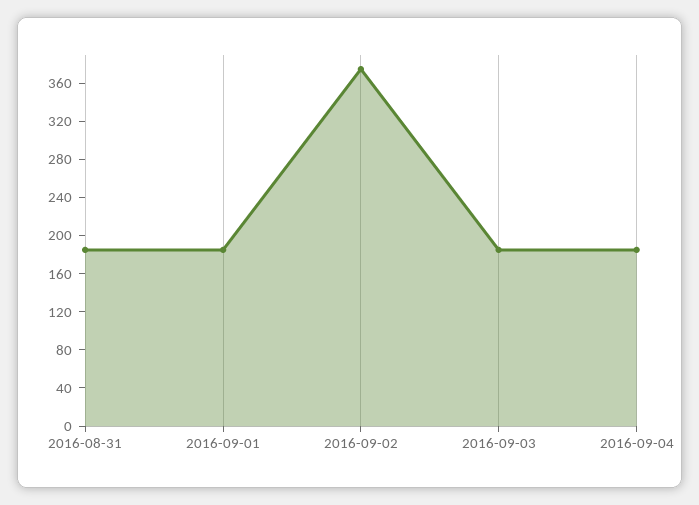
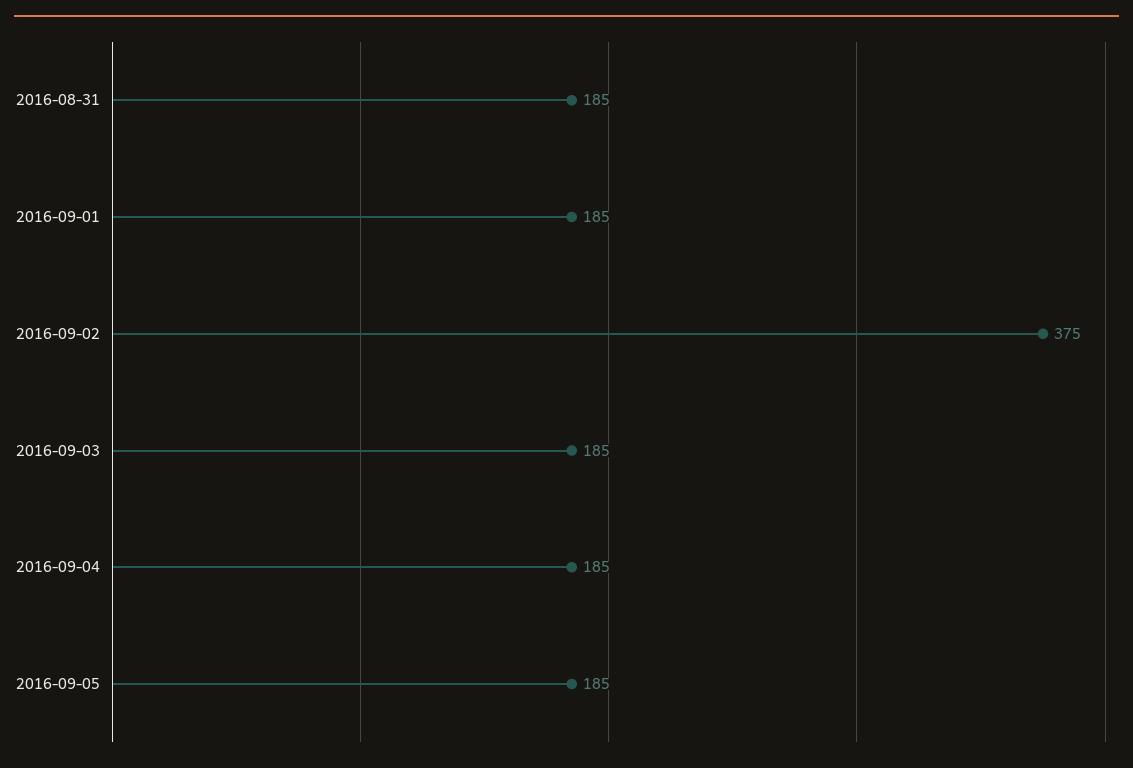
2016-09-05: none -> 185

